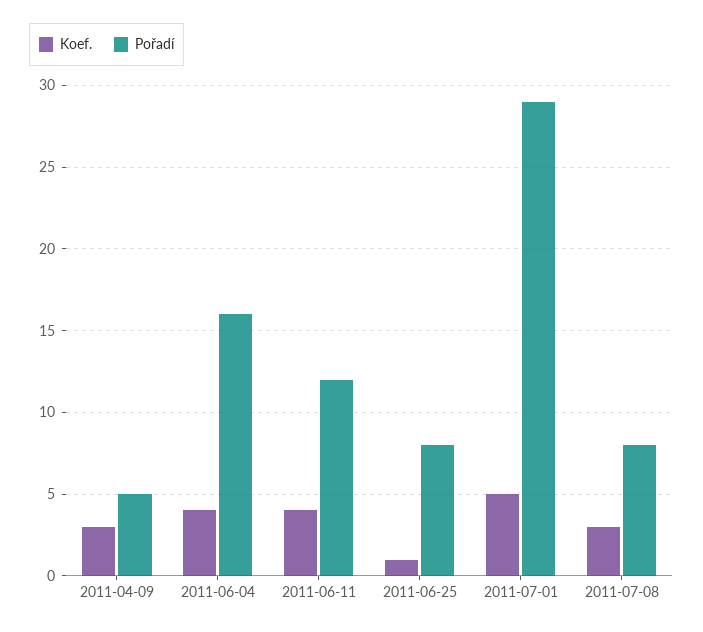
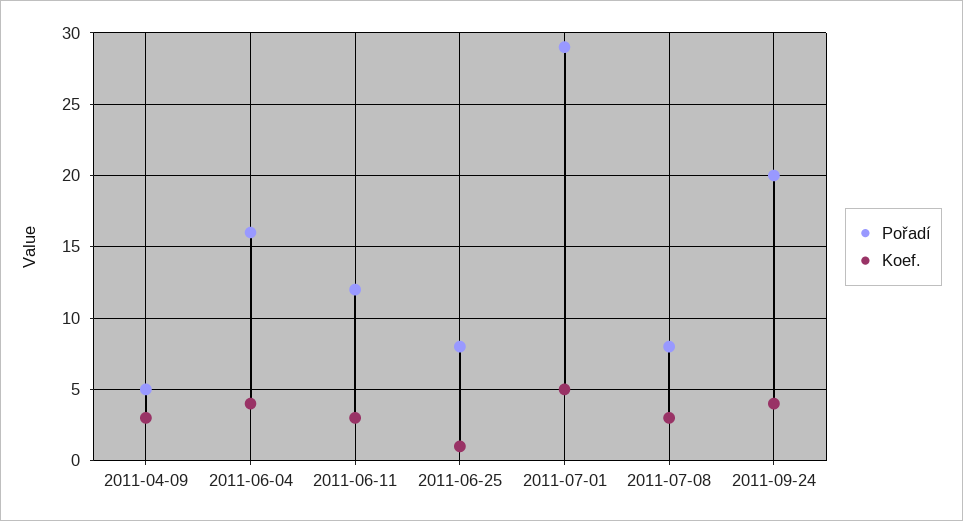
Koef., 2011-06-11: 4 -> 3
Pořadí, 2011-09-24: none -> 20
Koef., 2011-09-24: none -> 4

